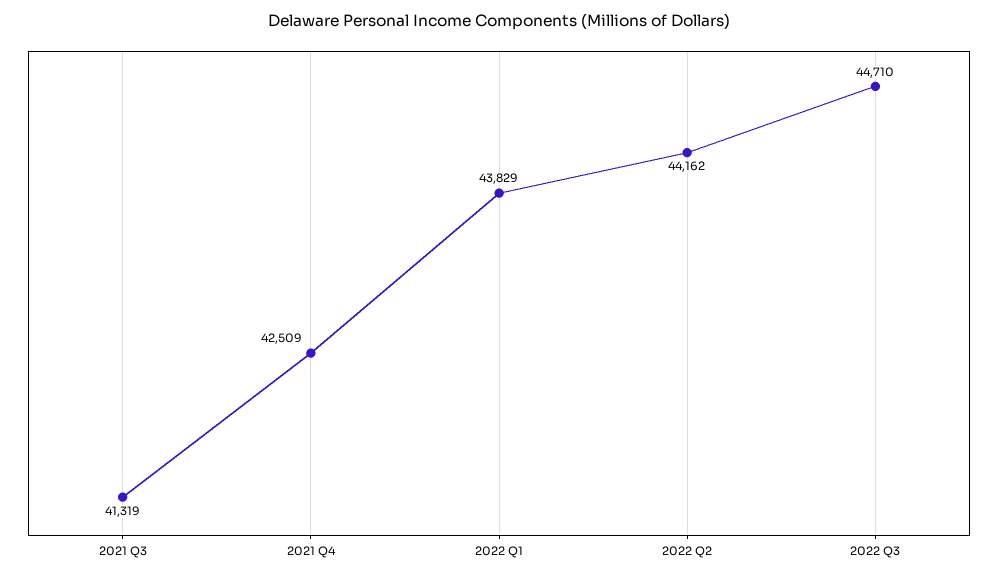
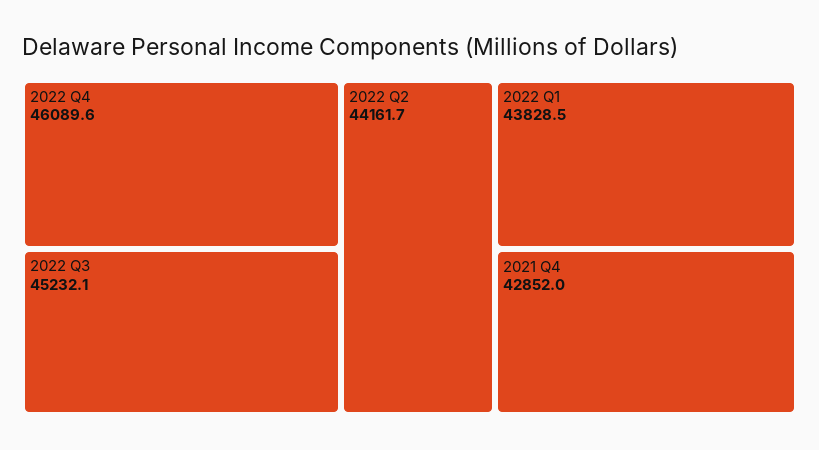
2021 Q3: 41319 -> none
2021 Q4: 42509 -> 42852
2022 Q3: 44710 -> 45232.1
2022 Q4: none -> 46089.6

